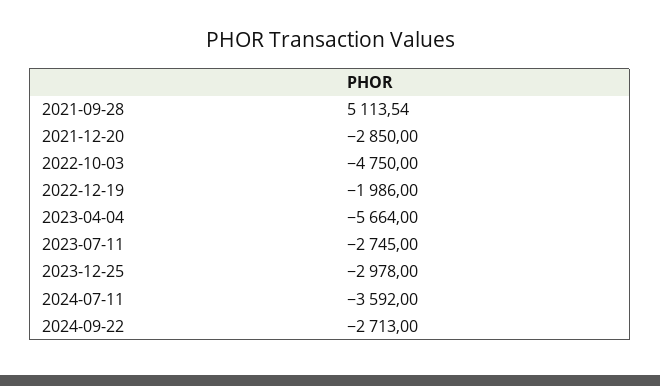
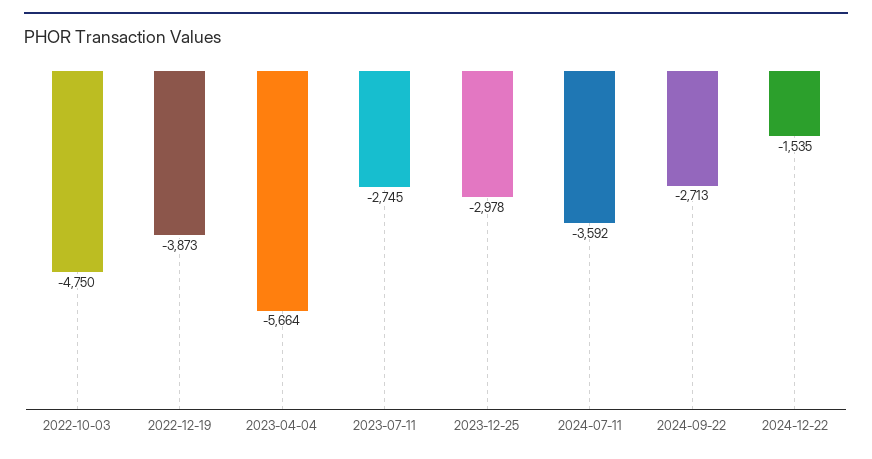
2021-09-28: 5113.54 -> none
2021-12-20: -2850 -> none
2022-12-19: -1986 -> -3873
2024-12-22: none -> -1535

